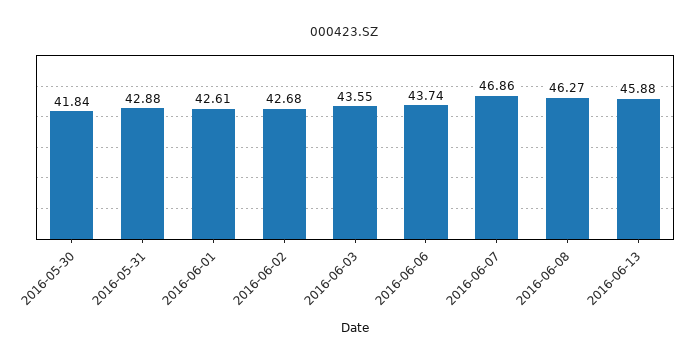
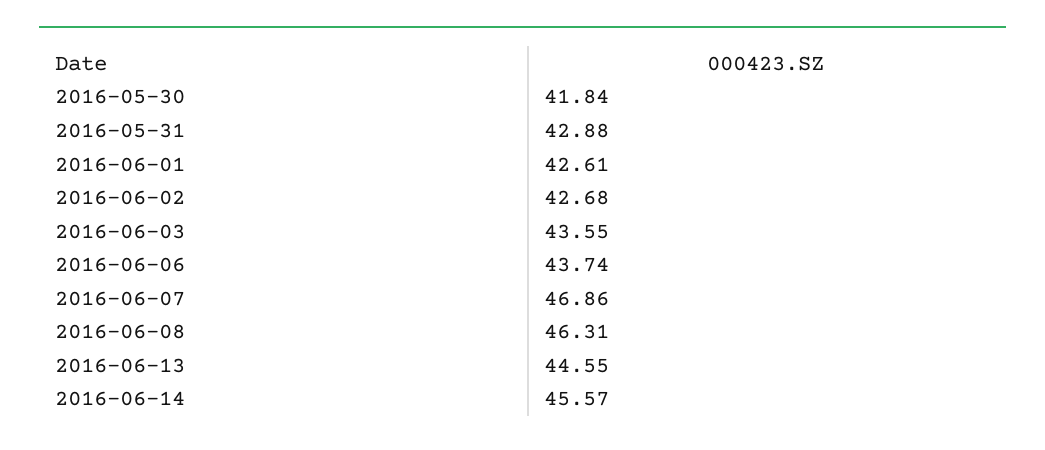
2016-06-08: 46.27 -> 46.31
2016-06-13: 45.88 -> 44.55
2016-06-14: none -> 45.57

